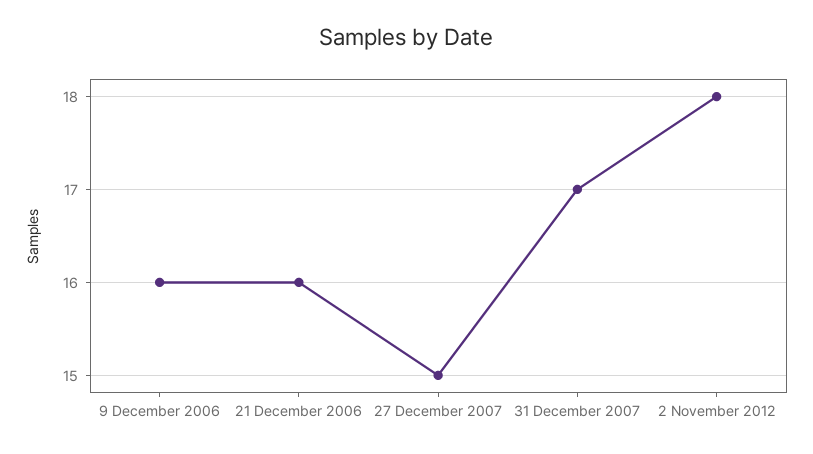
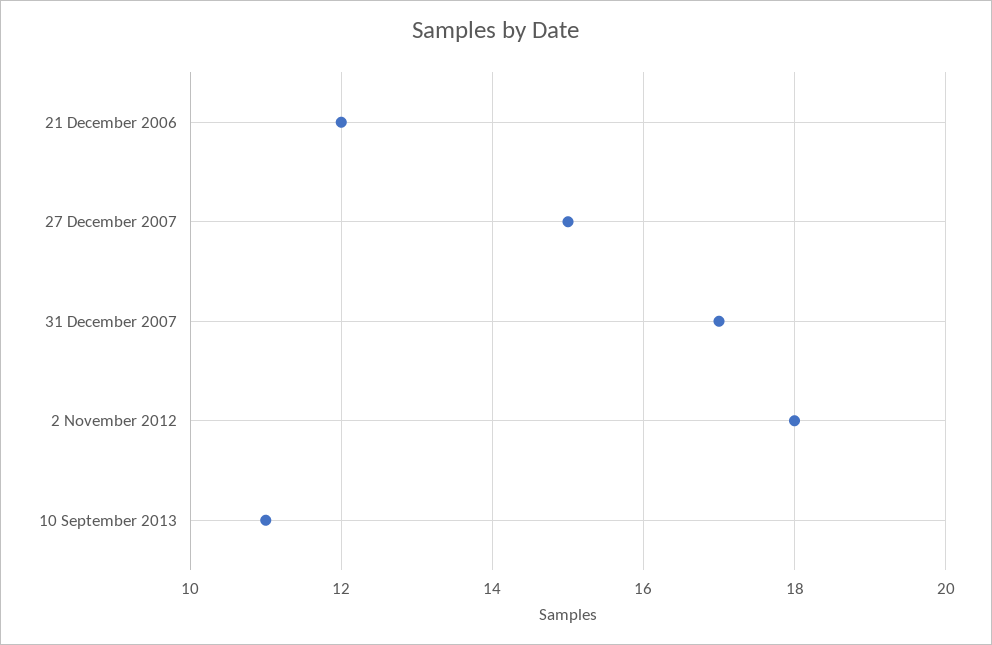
9 December 2006: 16 -> none
21 December 2006: 16 -> 12
10 September 2013: none -> 11

